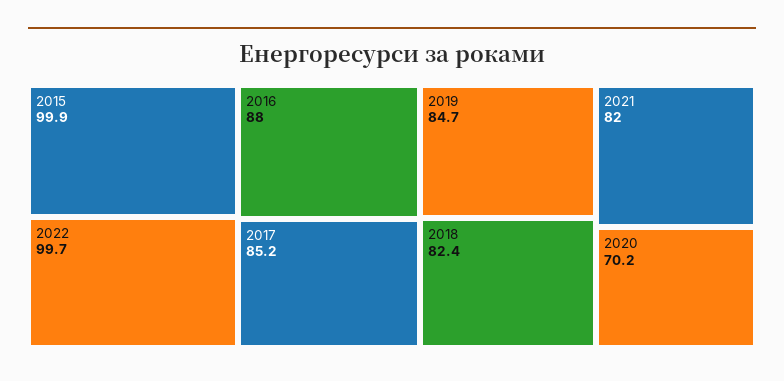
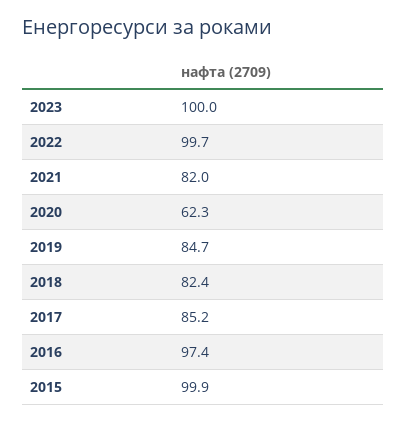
2016: 88 -> 97.4
2020: 70.2 -> 62.3
2023: none -> 100

